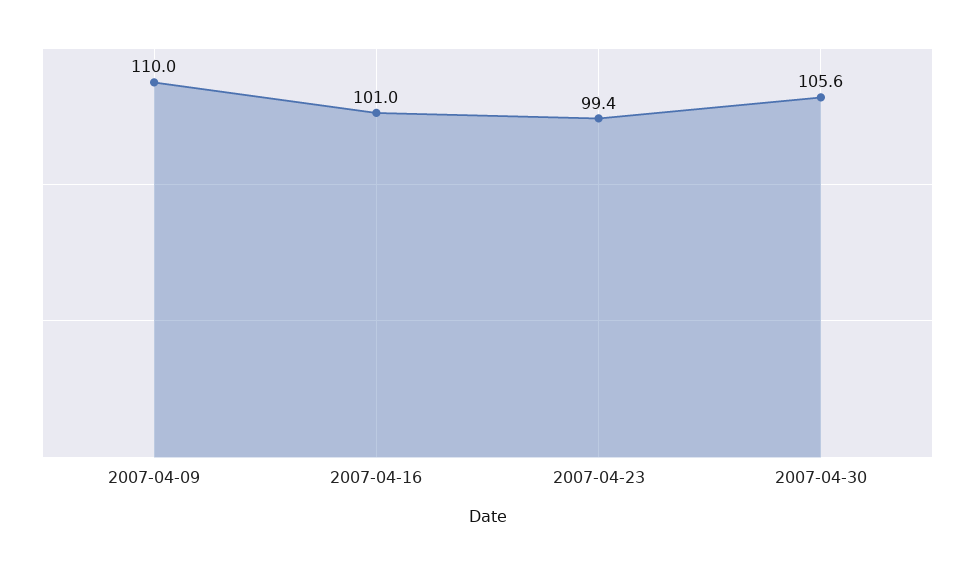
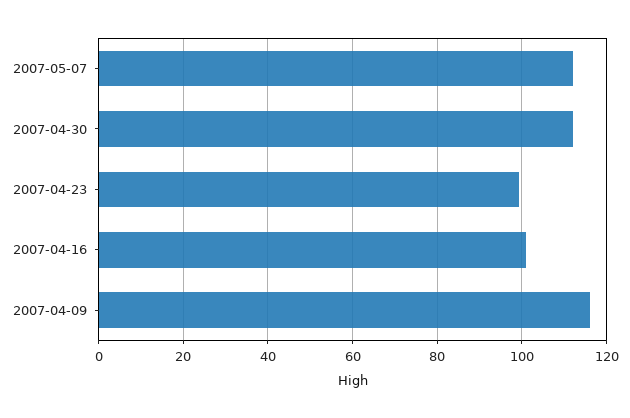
2007-04-09: 110 -> 116
2007-04-30: 105.6 -> 112
2007-05-07: none -> 112

